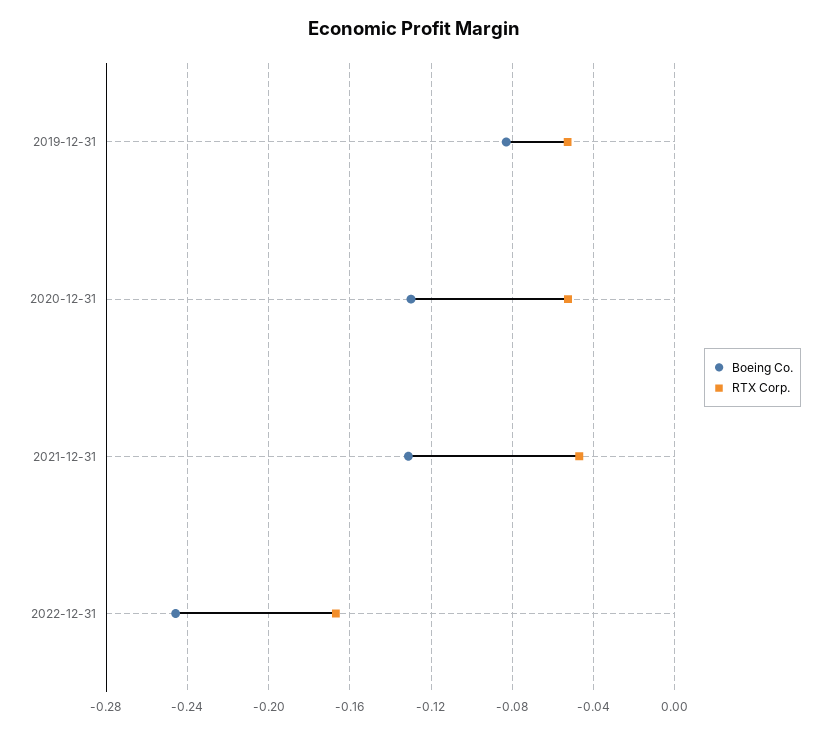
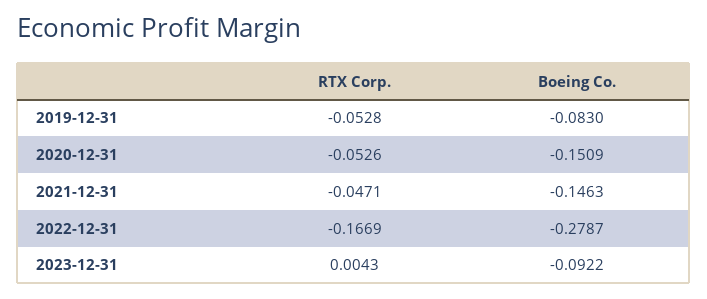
Boeing Co., 2020-12-31: -0.13 -> -0.1509
Boeing Co., 2021-12-31: -0.13 -> -0.1463
Boeing Co., 2022-12-31: -0.245 -> -0.2787
RTX Corp., 2023-12-31: none -> 0.0043
Boeing Co., 2023-12-31: none -> -0.0922

